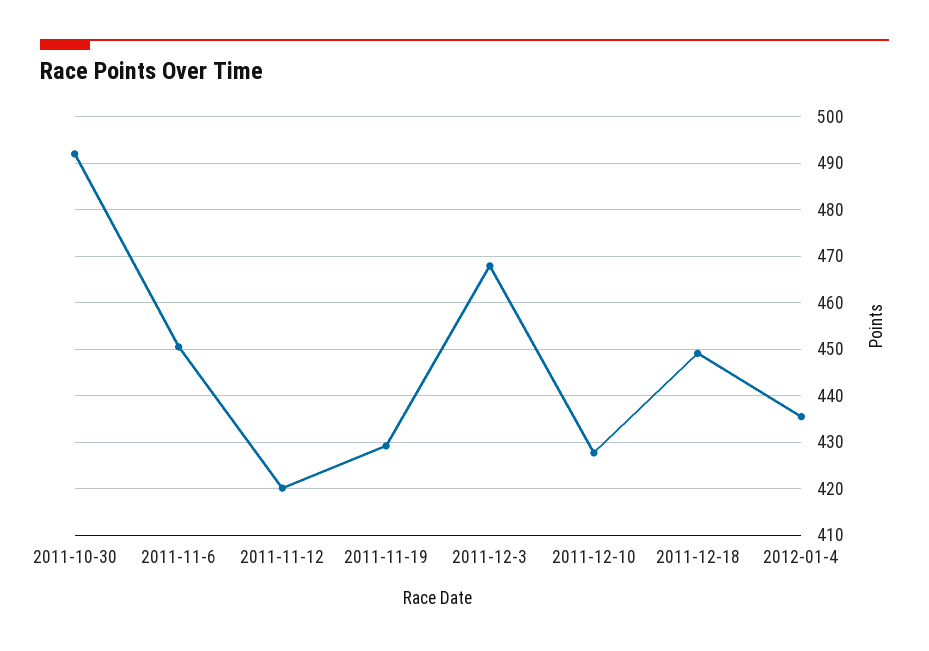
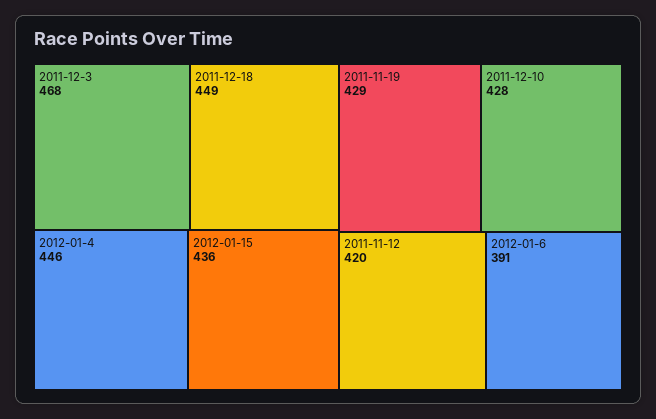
2011-10-30: 492 -> none
2011-11-6: 450 -> none
2012-01-4: 436 -> 446
2012-01-15: none -> 436
2012-01-6: none -> 391

